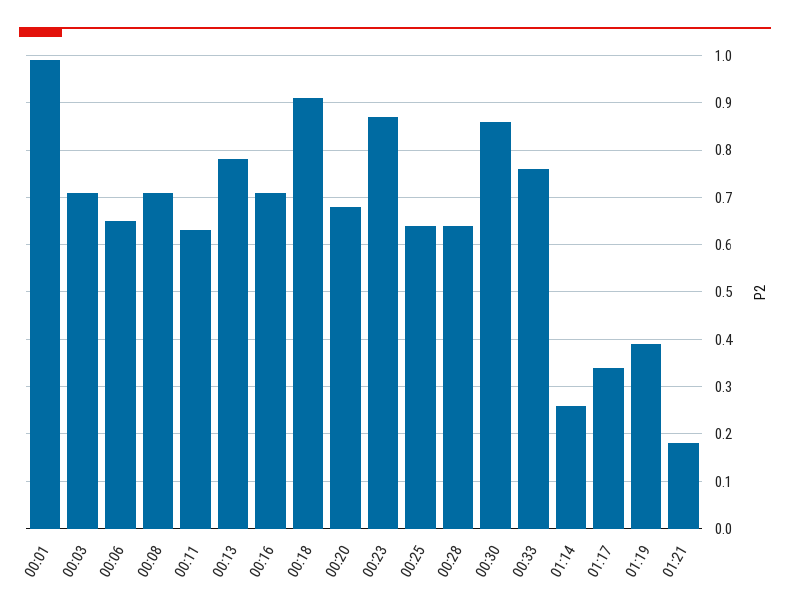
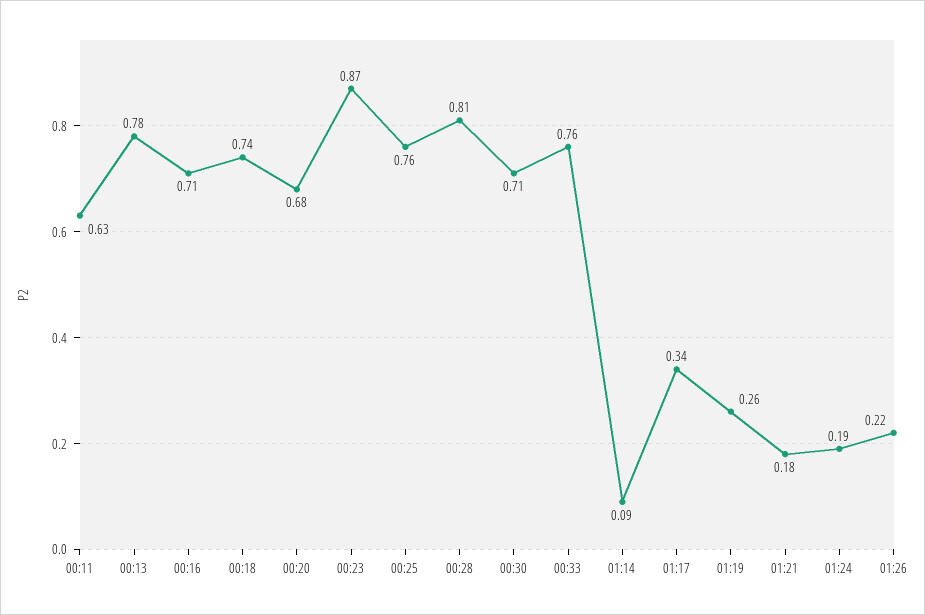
00:01: 1 -> none
00:03: 0.7 -> none
00:06: 0.65 -> none
00:08: 0.7 -> none
00:18: 0.9 -> 0.74
00:25: 0.65 -> 0.76
00:28: 0.65 -> 0.81
00:30: 0.85 -> 0.71
01:14: 0.25 -> 0.09
01:19: 0.4 -> 0.26
01:24: none -> 0.19
01:26: none -> 0.22

